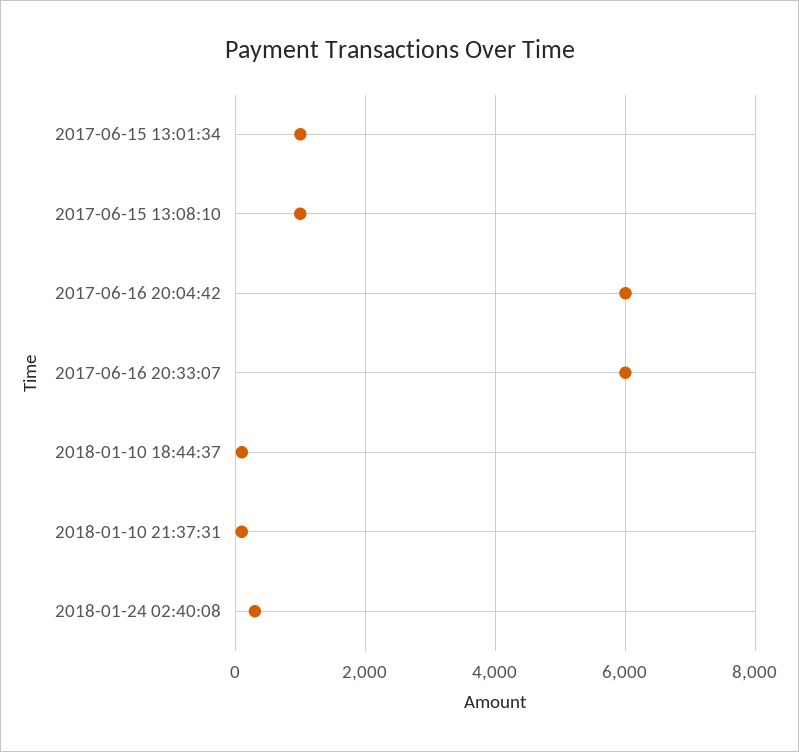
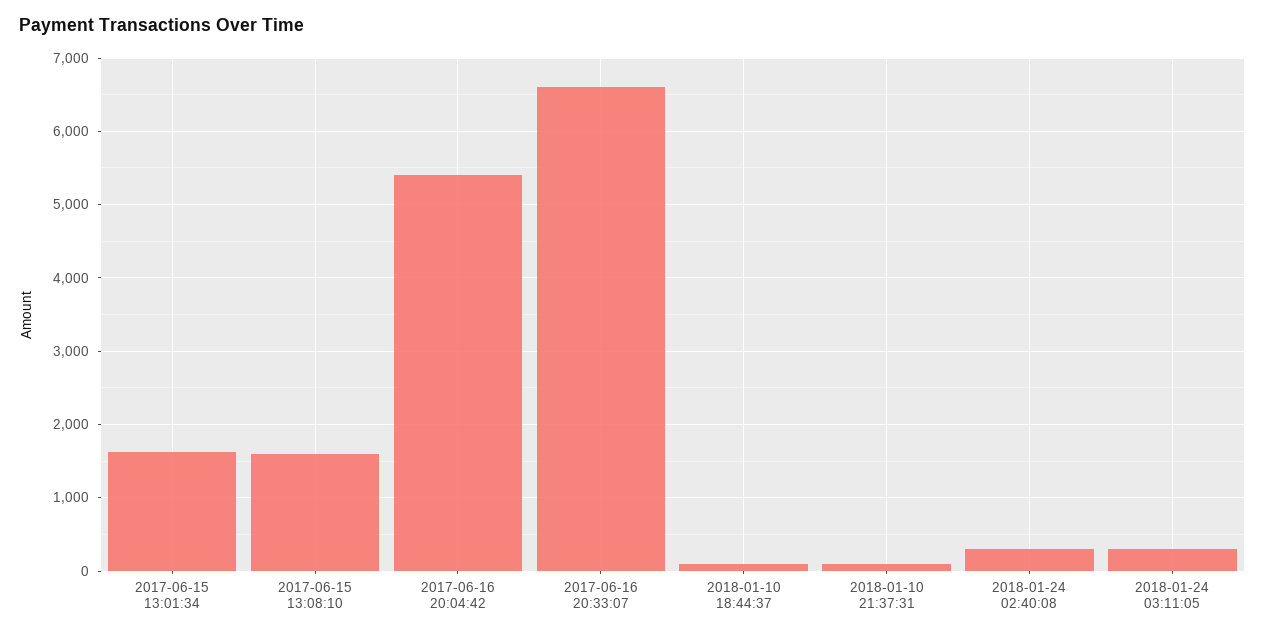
2017-06-15 13:01:34: 1000 -> 1600
2017-06-15 13:08:10: 1000 -> 1600
2017-06-16 20:04:42: 6000 -> 5400
2017-06-16 20:33:07: 6000 -> 6600
2018-01-24 03:11:05: none -> 300

